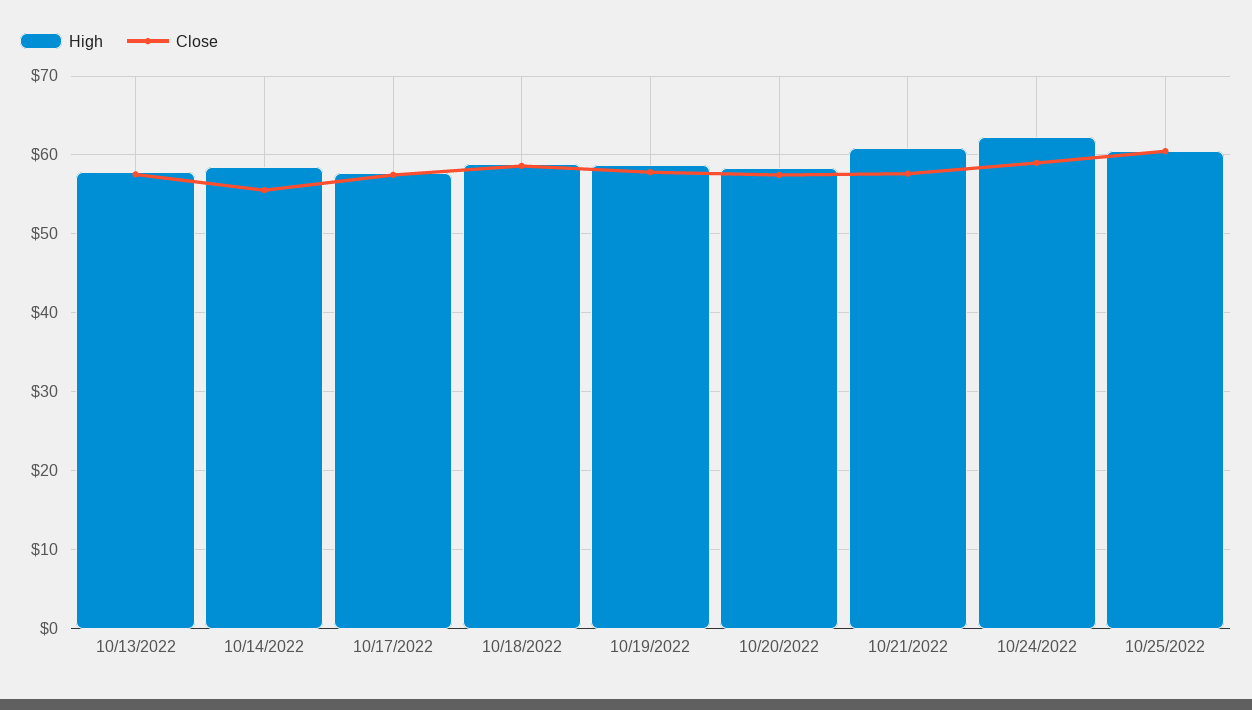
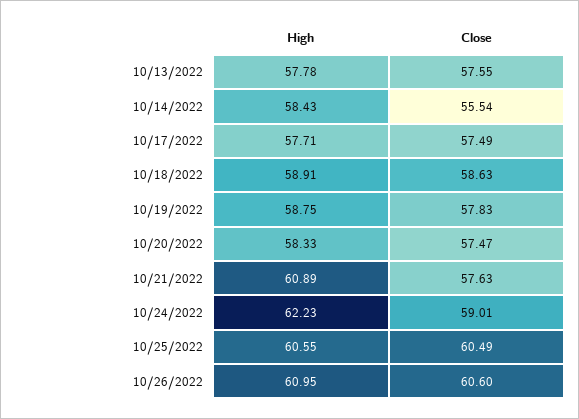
High, 10/26/2022: none -> 60.95
Close, 10/26/2022: none -> 60.6

